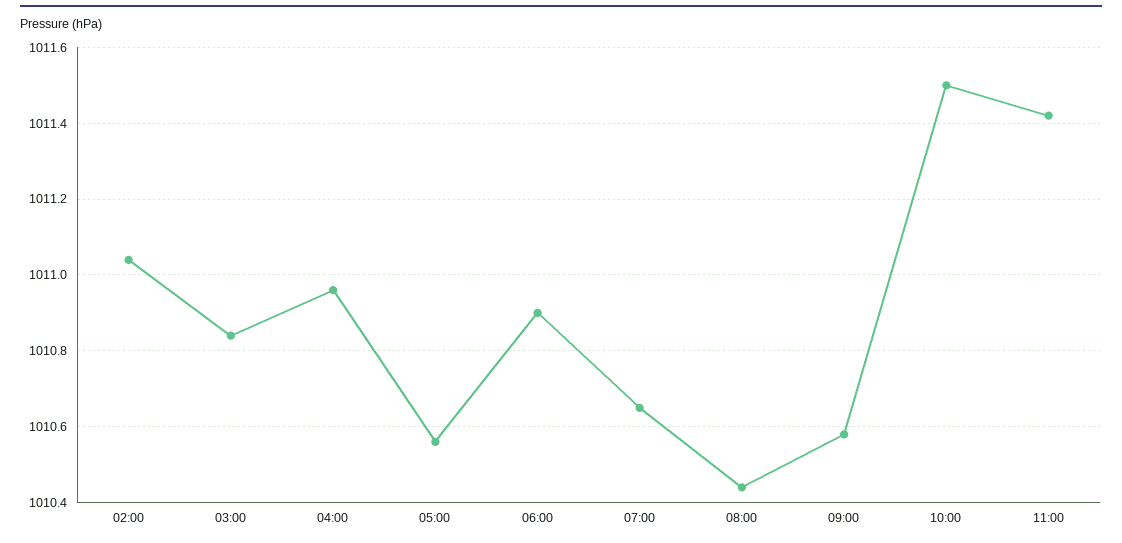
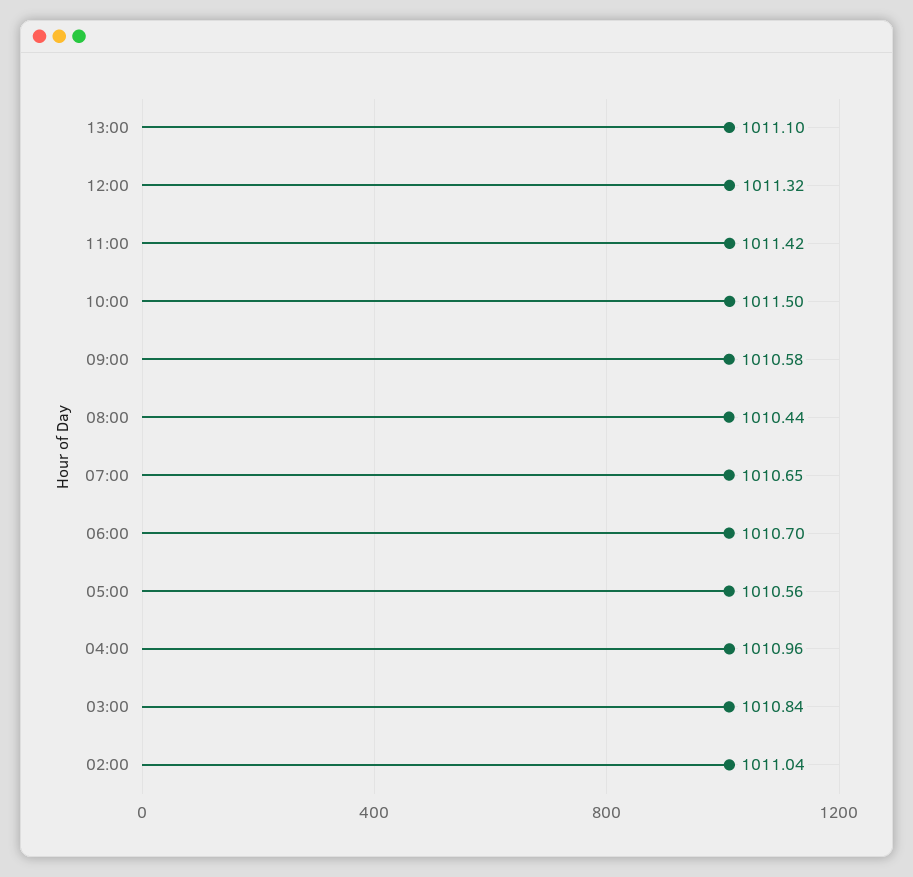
06:00: 1010.9 -> 1010.7
13:00: none -> 1011.1
12:00: none -> 1011.32

